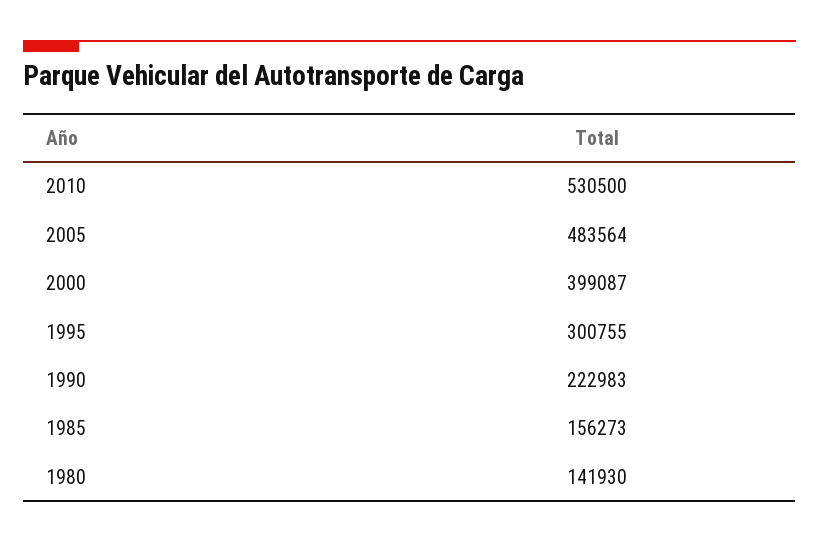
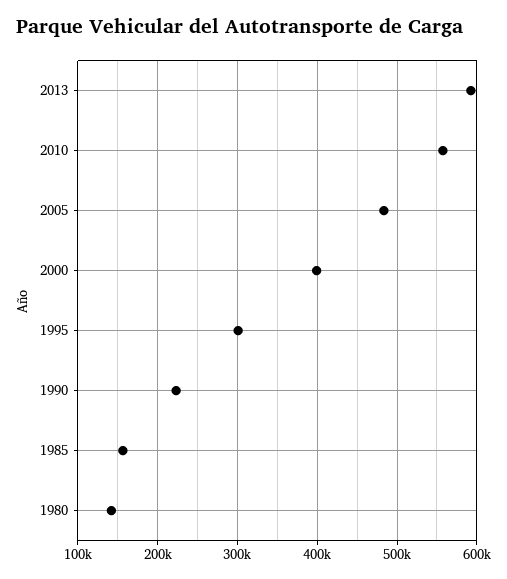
2010: 530500 -> 560000
2013: none -> 590000

